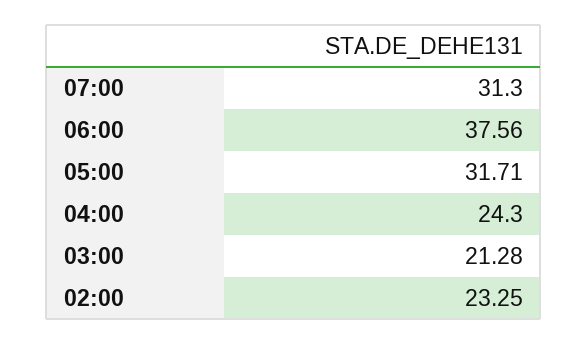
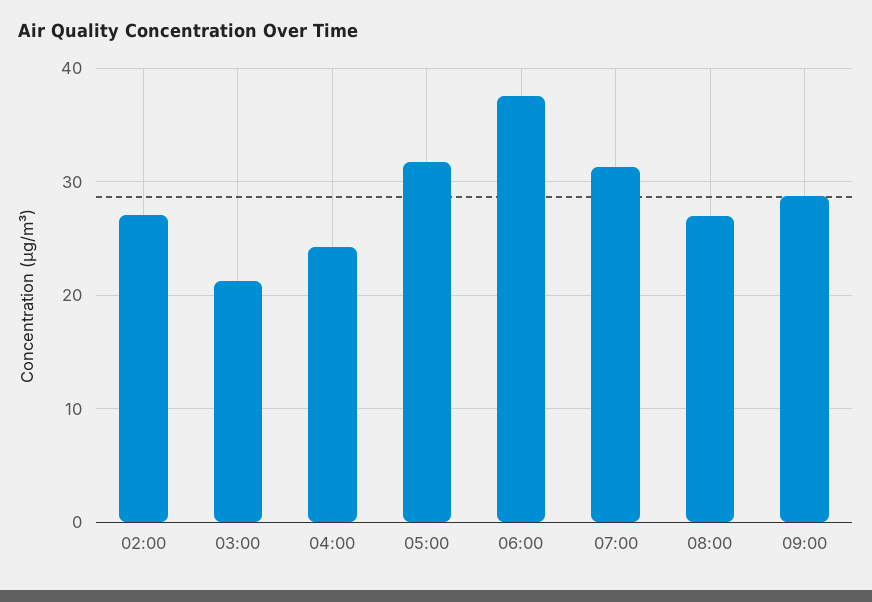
02:00: 23.25 -> 27
08:00: none -> 27
09:00: none -> 29

